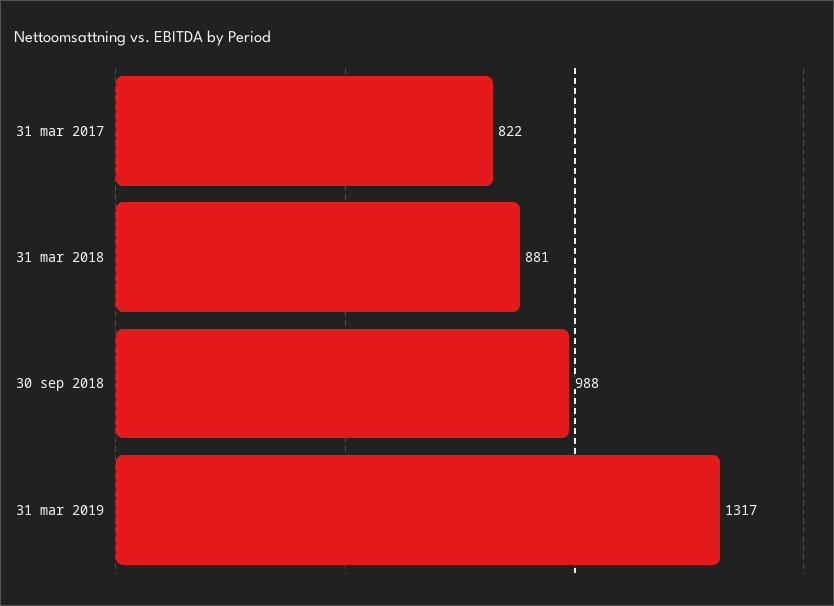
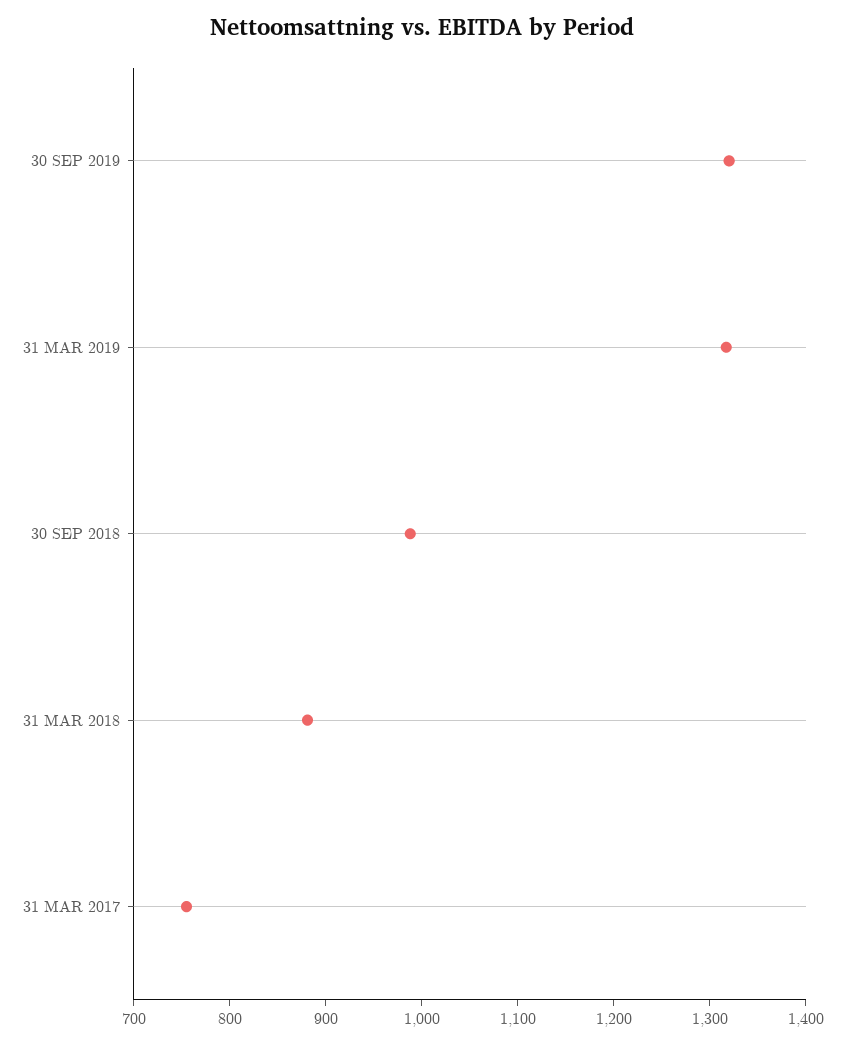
31 mar 2017: 822 -> 760
30 SEP 2019: none -> 1320

